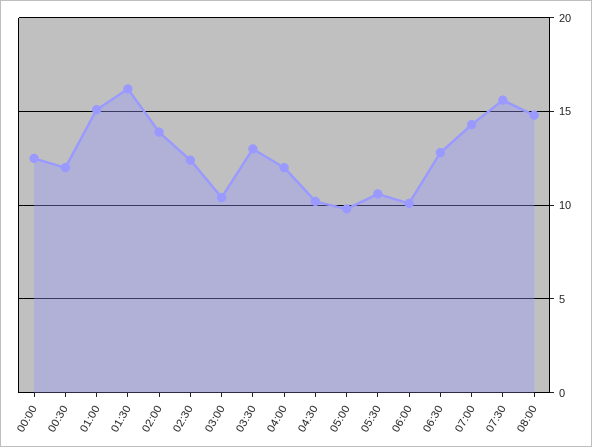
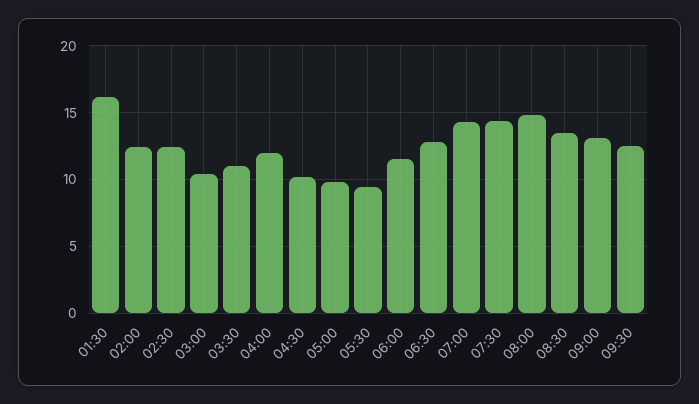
00:00: 12.5 -> none
00:30: 12 -> none
01:00: 15 -> none
02:00: 14 -> 12.5
03:30: 13 -> 11
05:30: 10.5 -> 9.5
06:00: 10 -> 11.5
07:30: 15.5 -> 14.5
08:30: none -> 13.5
09:00: none -> 13
09:30: none -> 12.5

